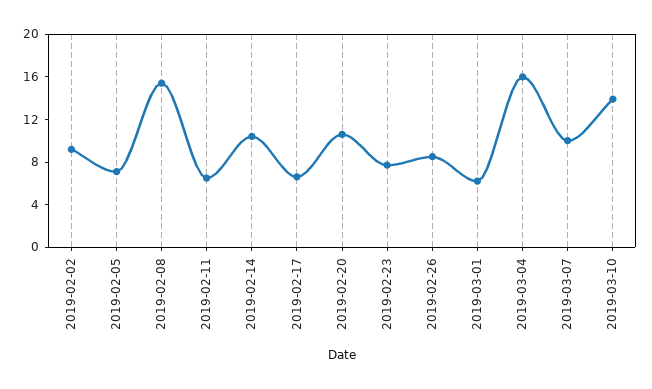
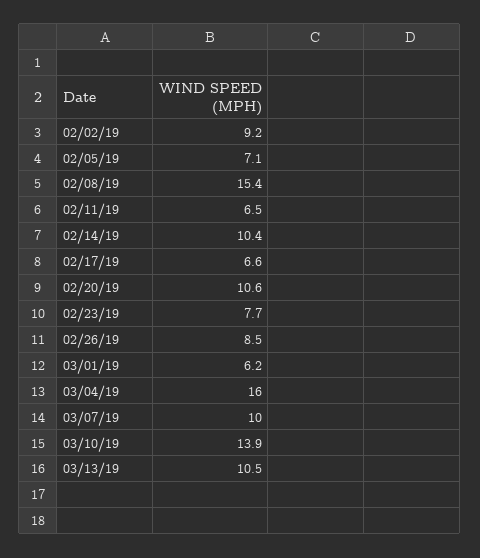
03/13/19: none -> 10.5

